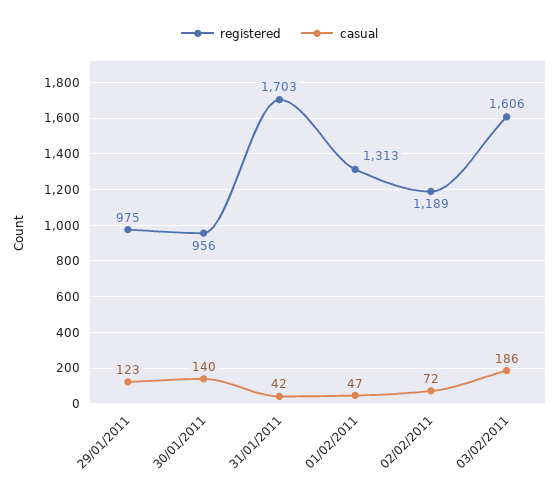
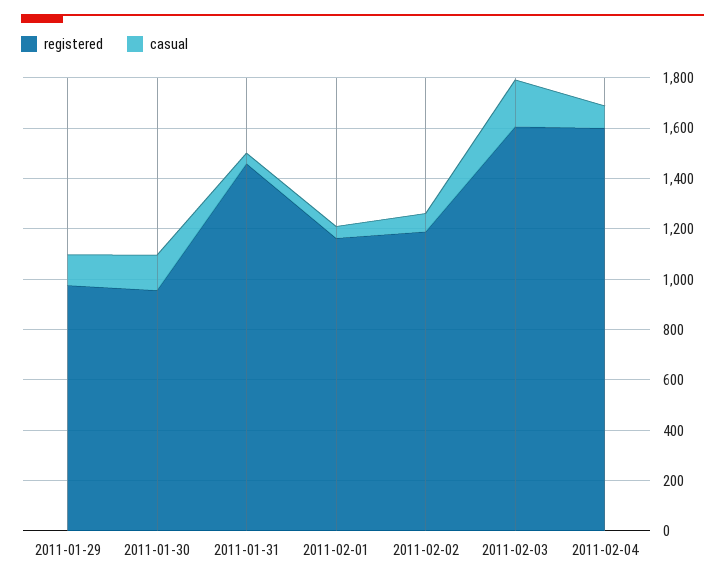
registered, 31/01/2011: 1703 -> 1450
registered, 01/02/2011: 1313 -> 1150
registered, 2011-02-04: none -> 1600
casual, 2011-02-04: none -> 100

